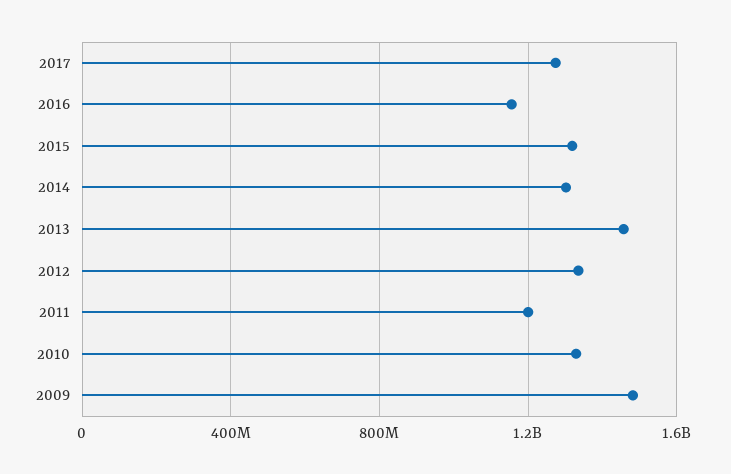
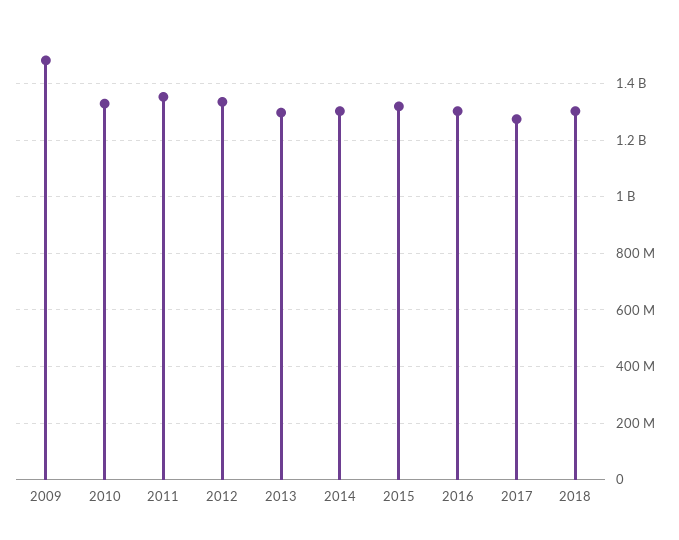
2016: 1150000000 -> 1300000000
2013: 1450000000 -> 1300000000
2011: 1200000000 -> 1350000000
2018: none -> 1300000000

